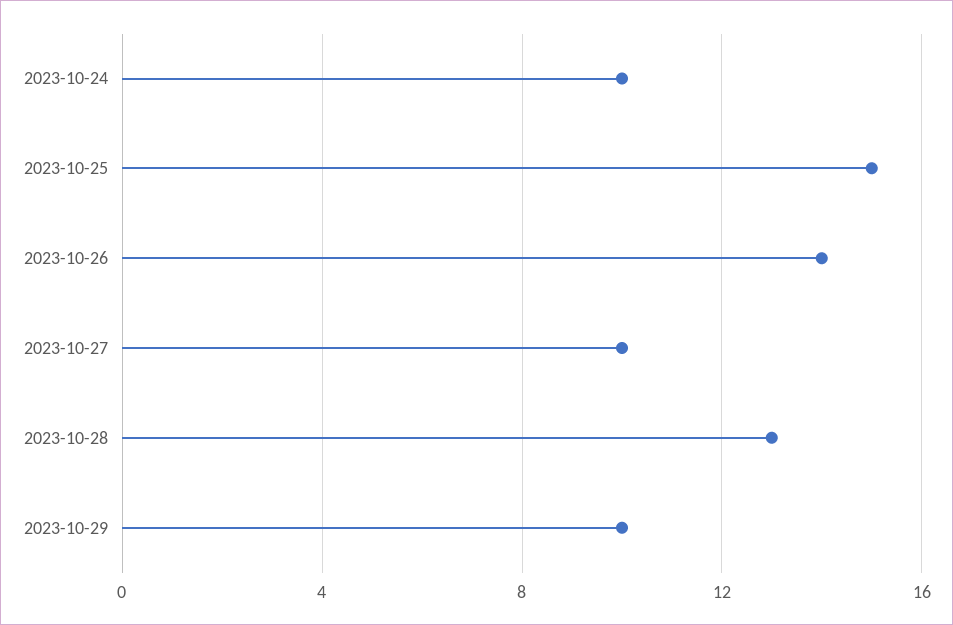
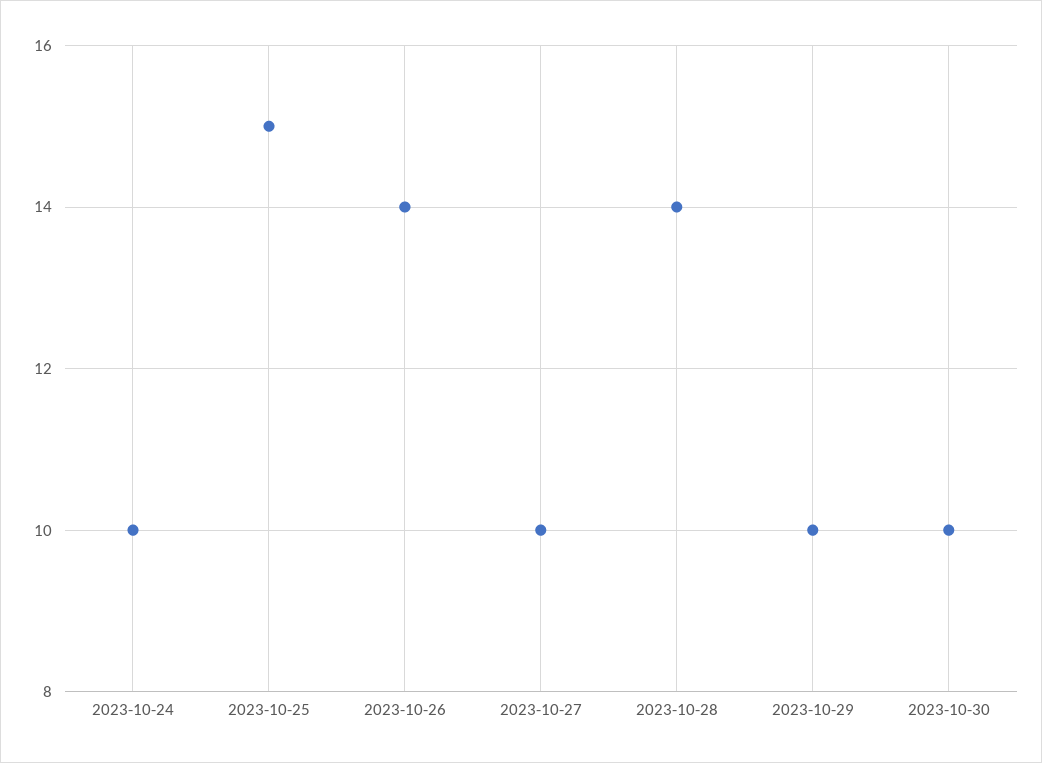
2023-10-28: 13 -> 14
2023-10-30: none -> 10

